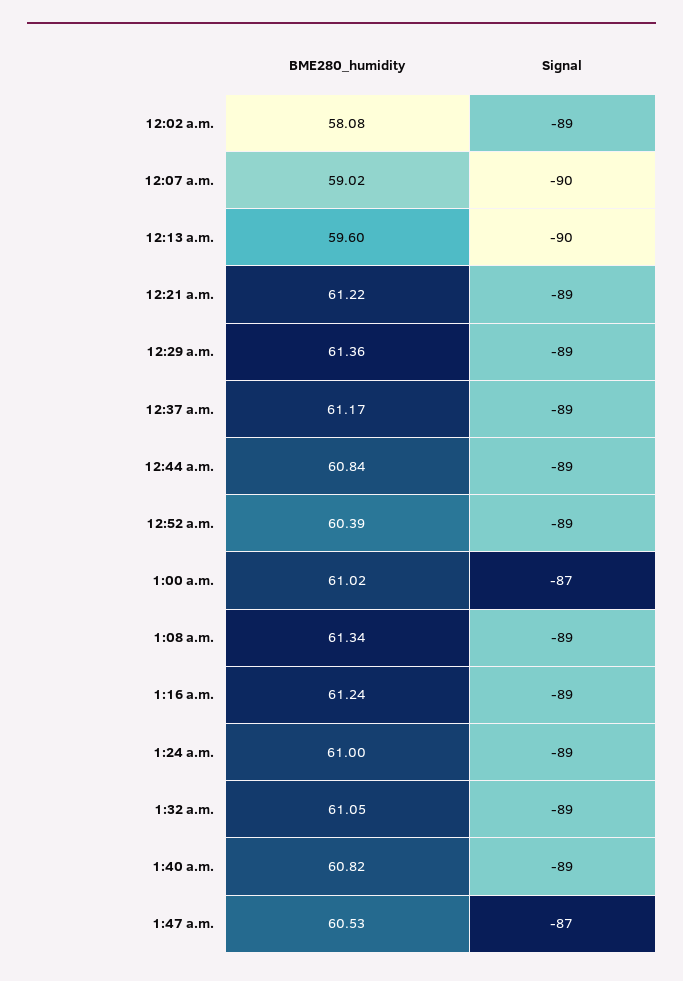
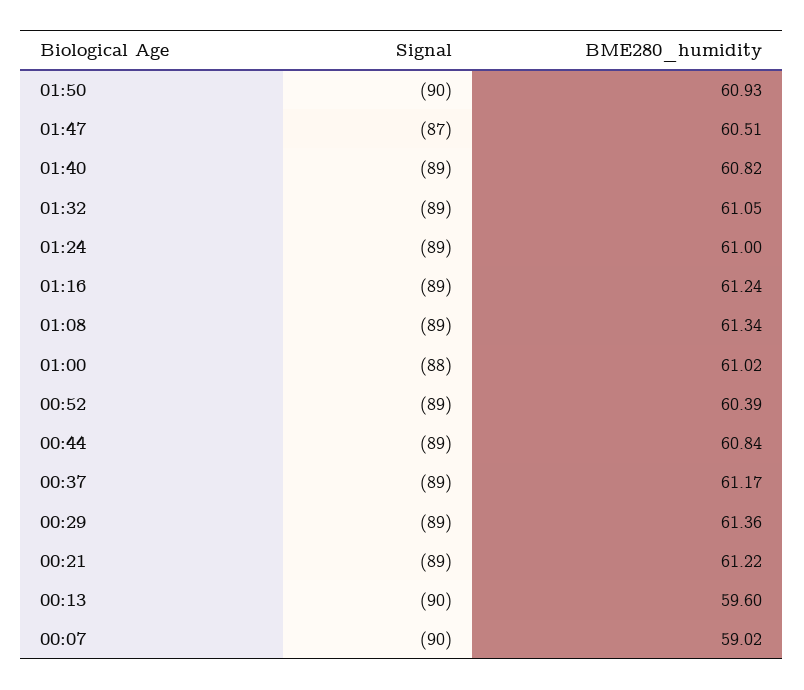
BME280_humidity, 12:02 a.m.: 58.08 -> none
Signal, 12:02 a.m.: -89 -> none
Signal, 1:00 a.m.: -87 -> -88
BME280_humidity, 1:47 a.m.: 60.53 -> 60.51
Signal, 01:50: none -> -90
BME280_humidity, 01:50: none -> 60.93

